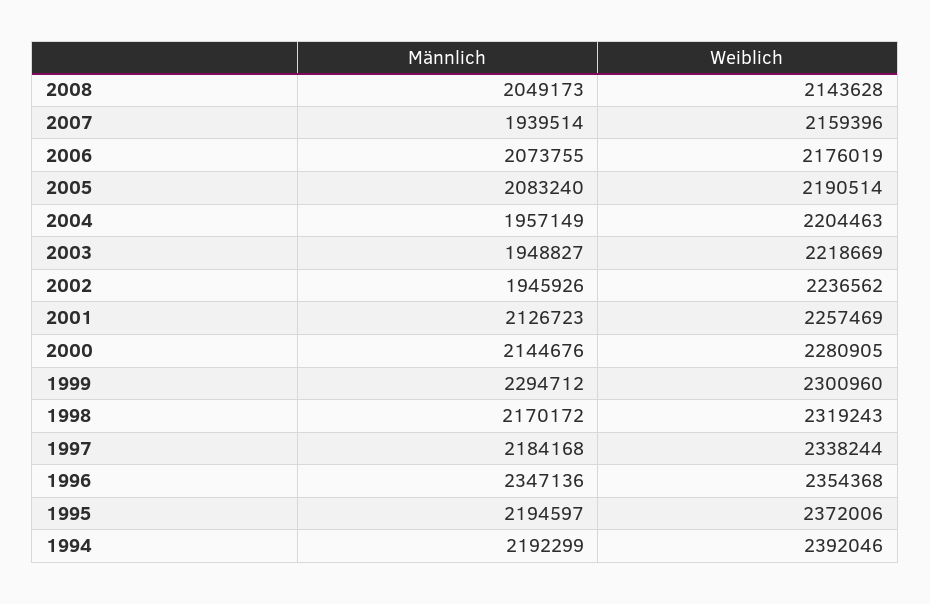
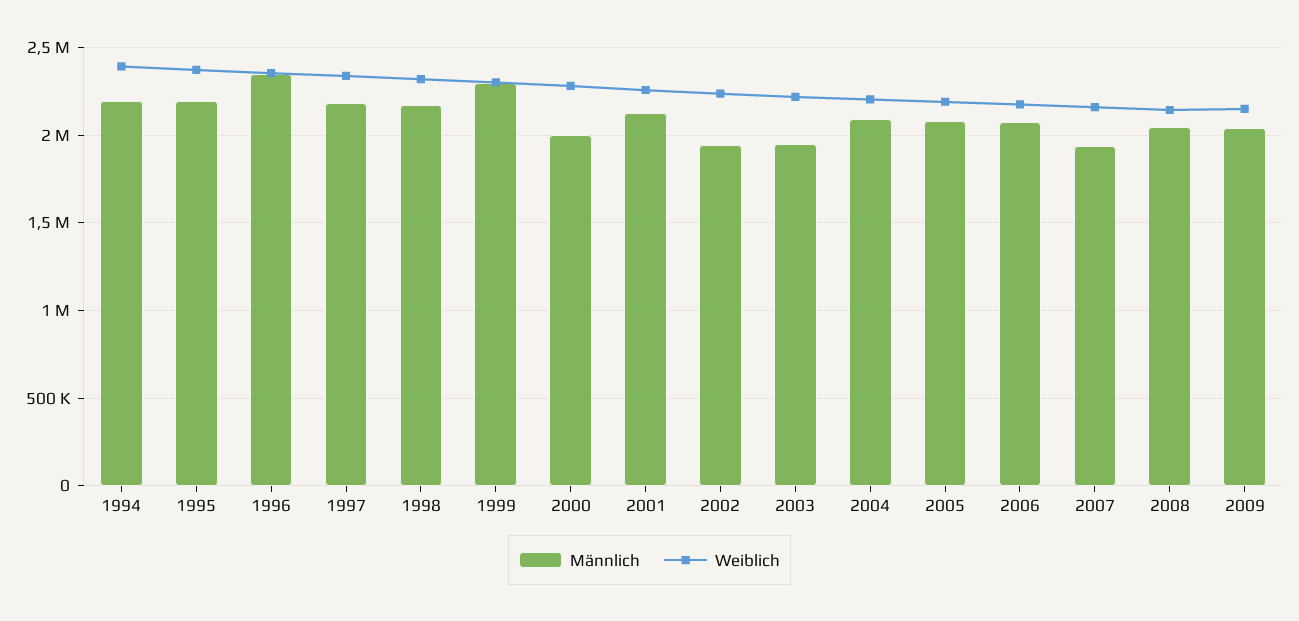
Männlich, 2004: 1957149 -> 2100000
Männlich, 2000: 2144676 -> 2000000
Männlich, 2009: none -> 2050000
Weiblich, 2009: none -> 2150000

